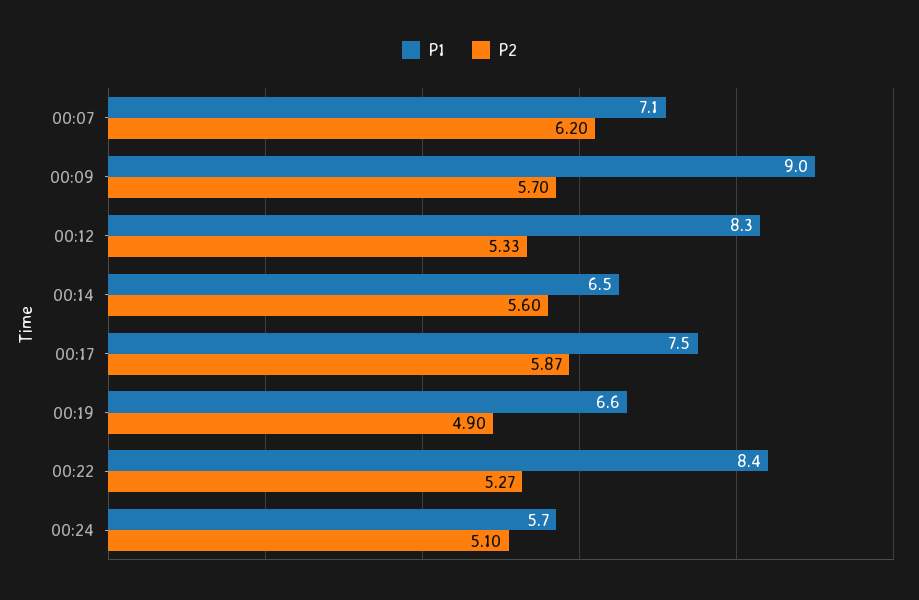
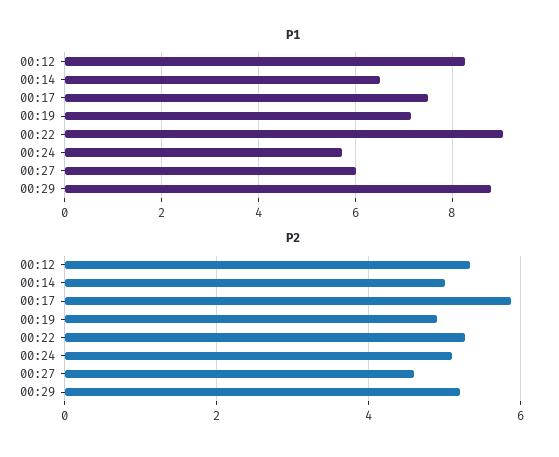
P1, 00:07: 7.1 -> none
P2, 00:07: 6.2 -> none
P1, 00:09: 9 -> none
P2, 00:09: 5.7 -> none
P2, 00:14: 5.6 -> 5
P1, 00:19: 6.6 -> 7.2
P1, 00:22: 8.4 -> 9
P1, 00:27: none -> 6
P1, 00:29: none -> 8.8
P2, 00:27: none -> 4.6
P2, 00:29: none -> 5.2

